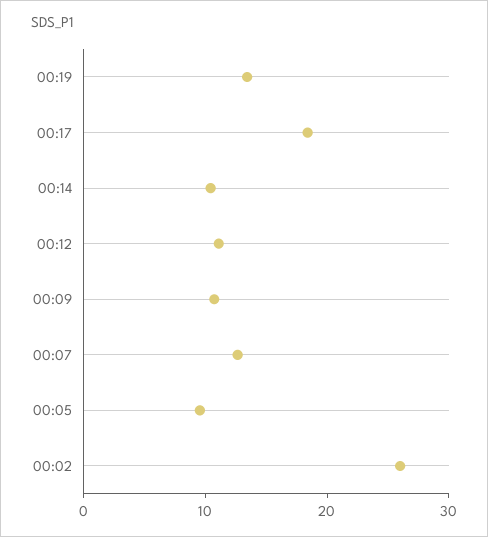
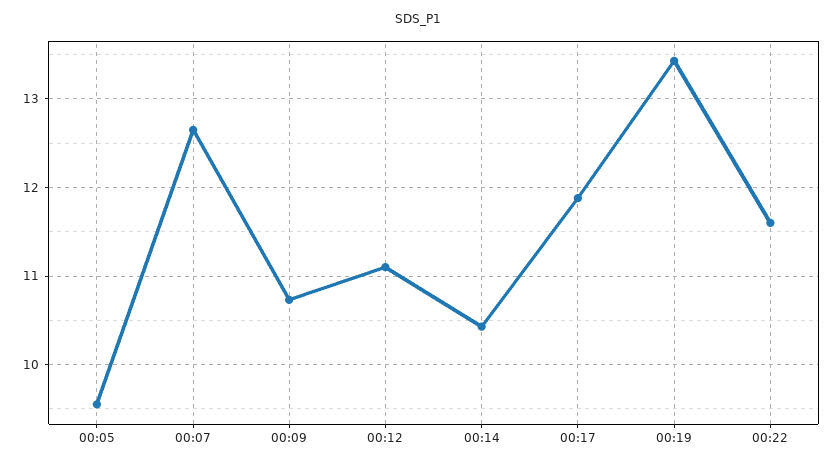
00:17: 18 -> 11.9
00:02: 26 -> none
00:22: none -> 11.6

